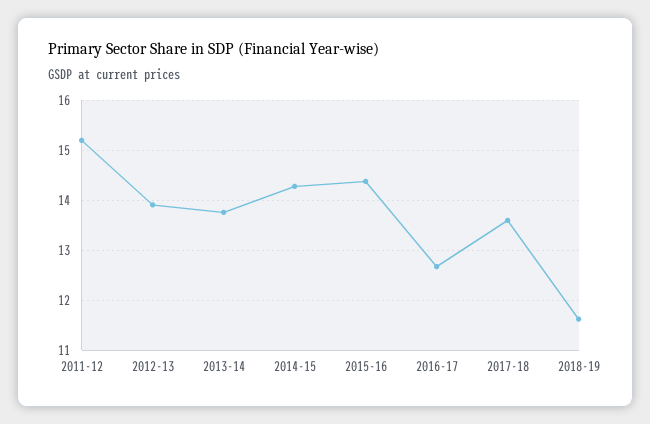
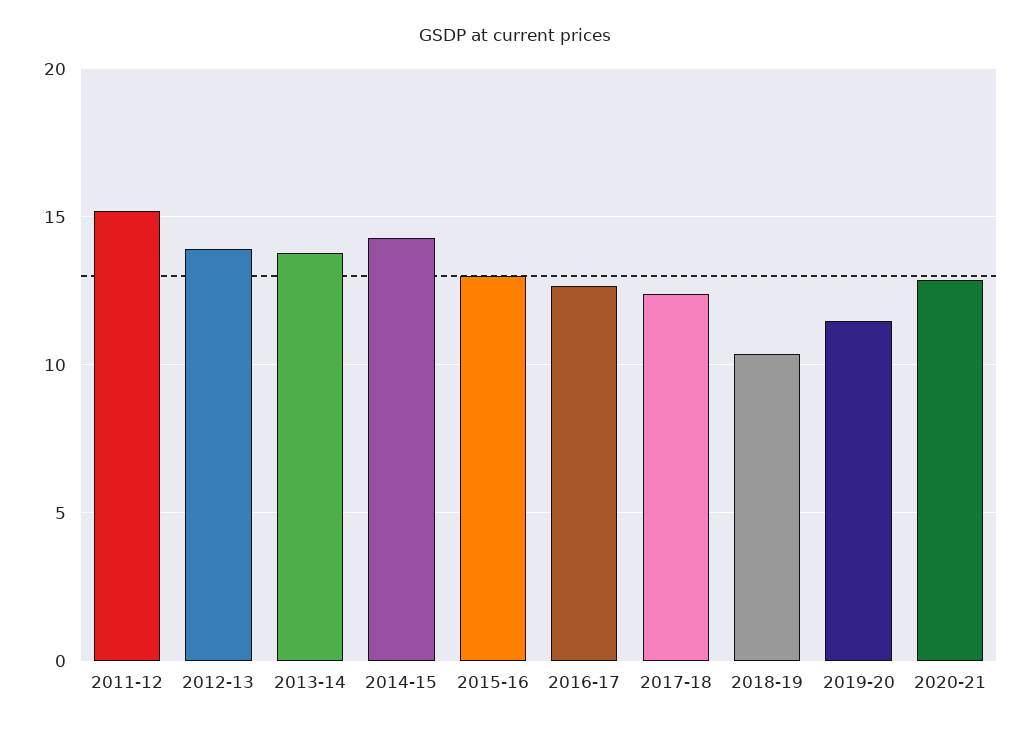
2015-16: 14.4 -> 13
2017-18: 13.6 -> 12.5
2018-19: 11.6 -> 10.5
2019-20: none -> 11.5
2020-21: none -> 13

